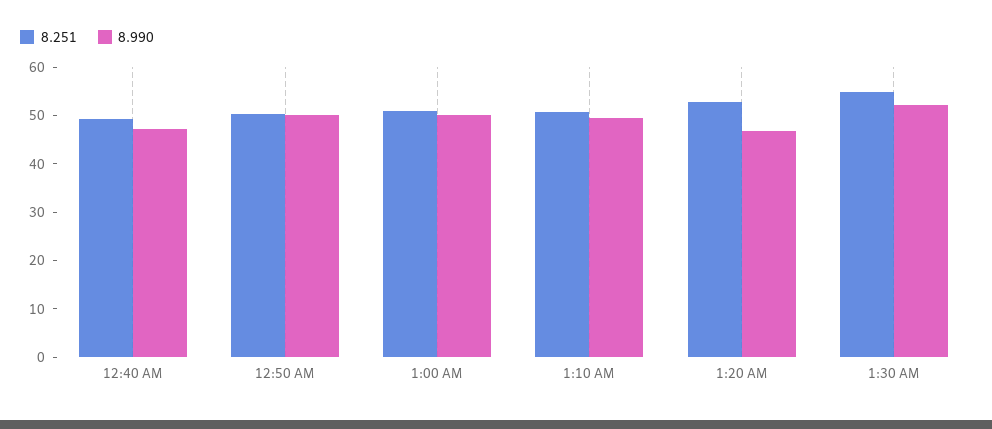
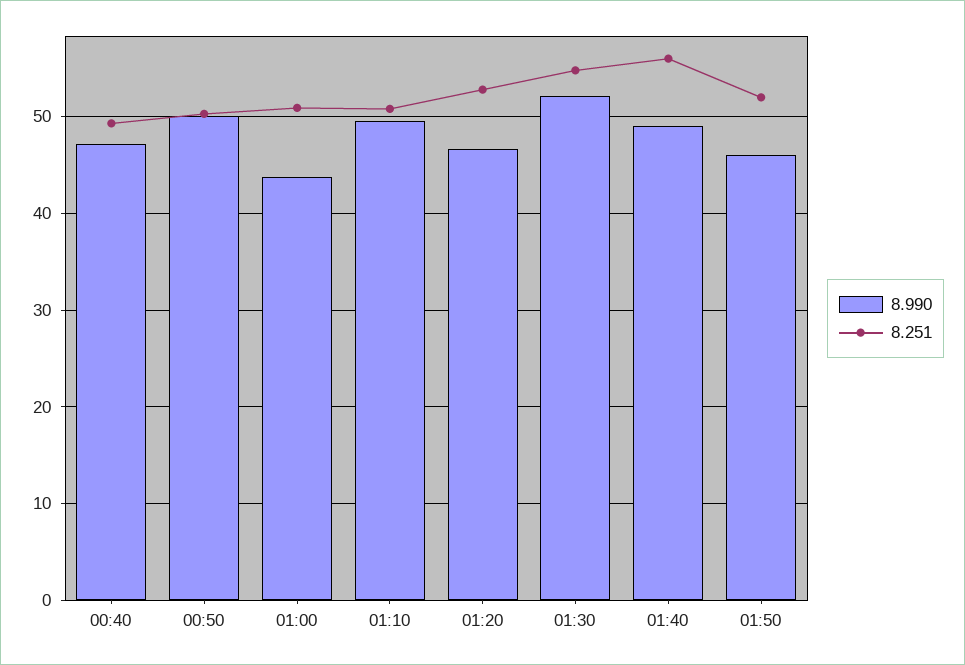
8.990, 1:00 AM: 50 -> 44
8.990, 01:40: none -> 49
8.251, 01:40: none -> 56
8.990, 01:50: none -> 46
8.251, 01:50: none -> 52

